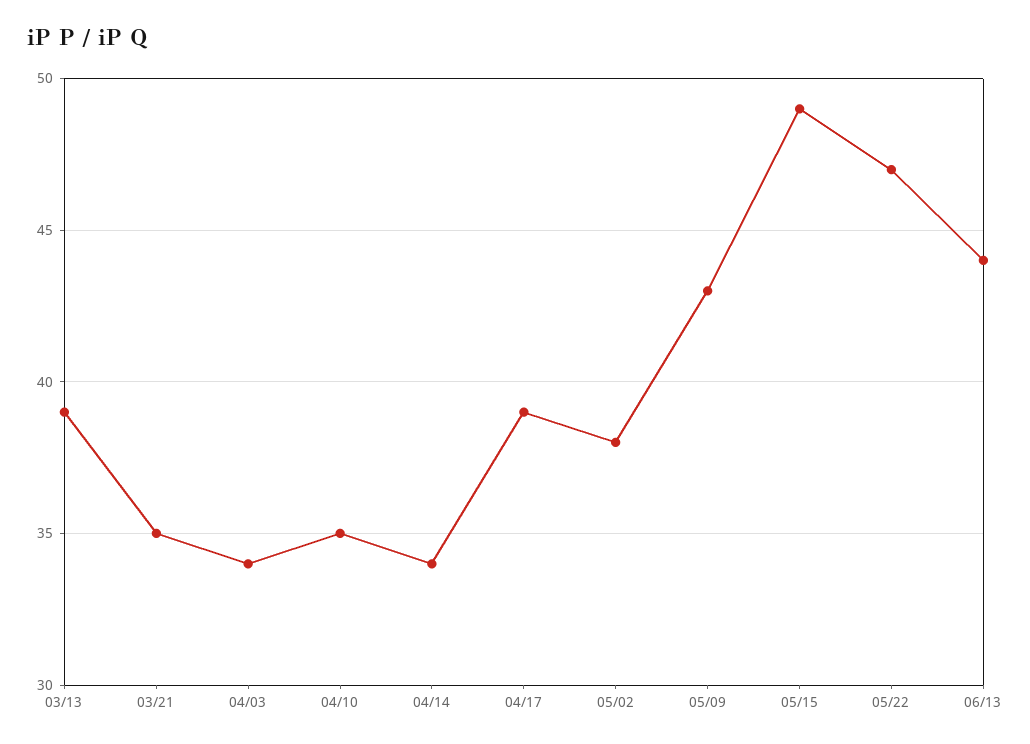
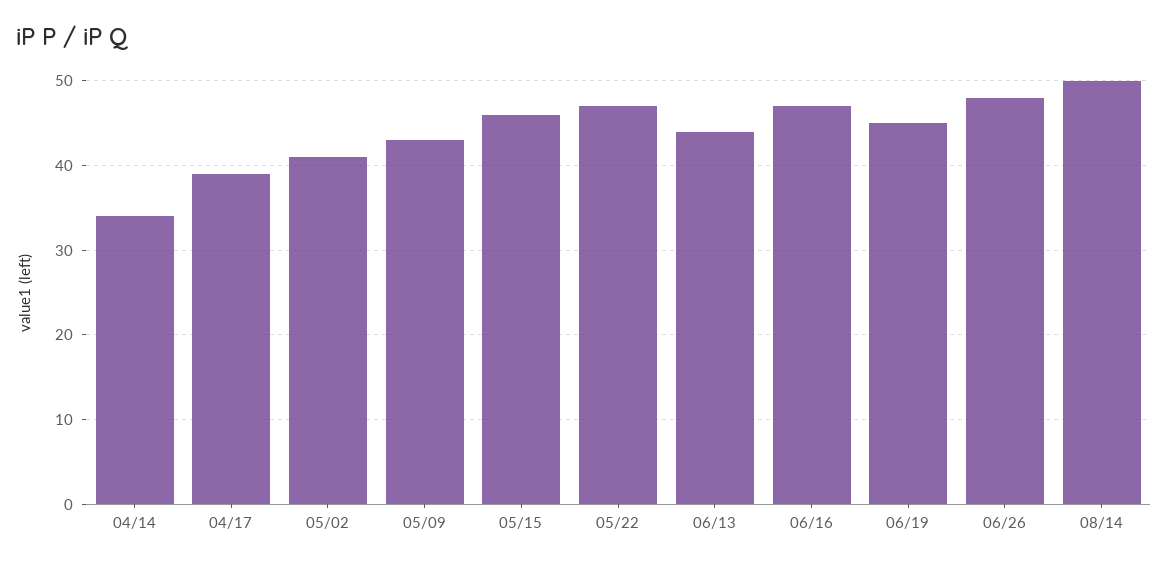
03/13: 39 -> none
03/21: 35 -> none
04/03: 34 -> none
04/10: 35 -> none
05/02: 38 -> 41
05/15: 49 -> 46
06/16: none -> 47
06/19: none -> 45
06/26: none -> 48
08/14: none -> 50

